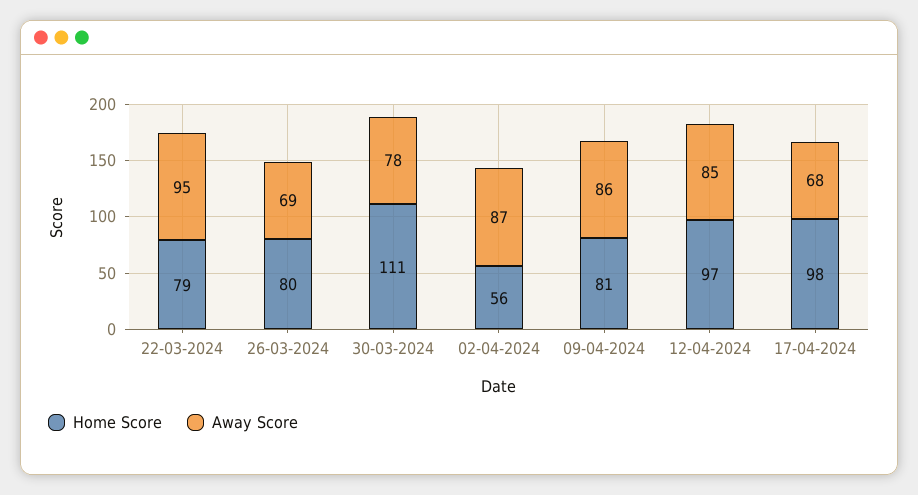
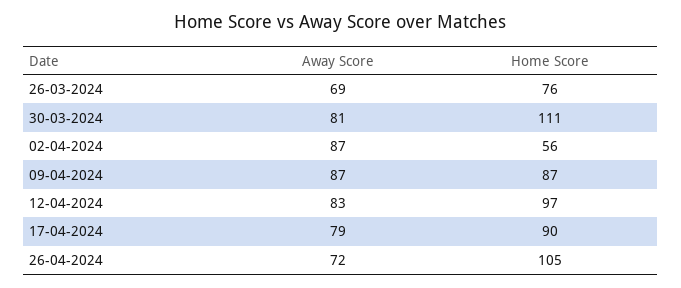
Home Score, 22-03-2024: 79 -> none
Away Score, 22-03-2024: 95 -> none
Home Score, 26-03-2024: 80 -> 76
Away Score, 30-03-2024: 78 -> 81
Home Score, 09-04-2024: 81 -> 87
Away Score, 09-04-2024: 86 -> 87
Away Score, 12-04-2024: 85 -> 83
Home Score, 17-04-2024: 98 -> 90
Away Score, 17-04-2024: 68 -> 79
Away Score, 26-04-2024: none -> 72
Home Score, 26-04-2024: none -> 105

